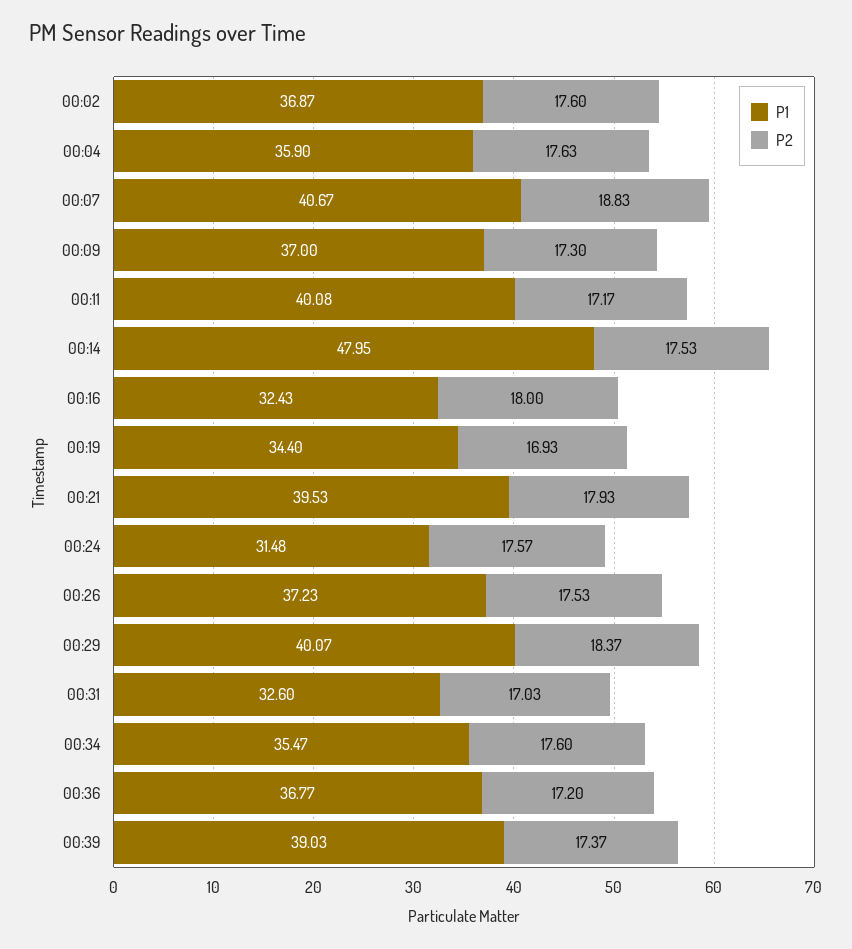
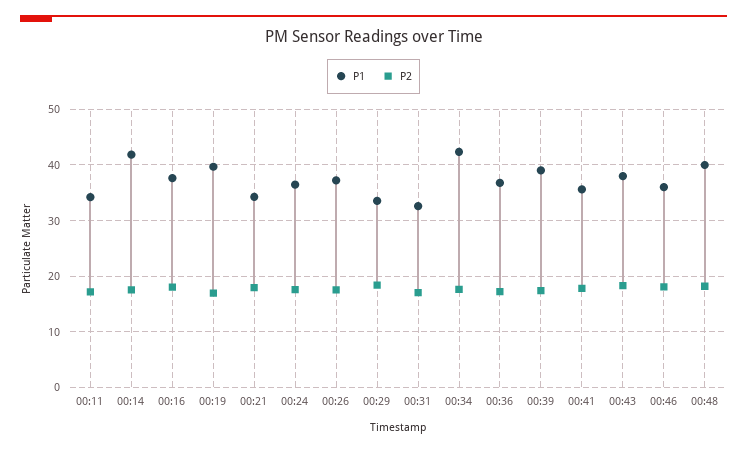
P1, 00:02: 36.87 -> none
P2, 00:02: 17.6 -> none
P1, 00:04: 35.9 -> none
P2, 00:04: 17.63 -> none
P1, 00:07: 40.67 -> none
P2, 00:07: 18.83 -> none
P1, 00:09: 37 -> none
P2, 00:09: 17.3 -> none
P1, 00:11: 40.08 -> 34
P1, 00:14: 47.95 -> 42
P1, 00:16: 32.43 -> 38
P1, 00:19: 34.4 -> 40
P1, 00:21: 39.53 -> 34
P1, 00:24: 31.48 -> 36
P1, 00:29: 40.07 -> 34
P1, 00:34: 35.47 -> 42
P1, 00:41: none -> 36
P2, 00:41: none -> 18
P1, 00:43: none -> 38
P2, 00:43: none -> 18
P1, 00:46: none -> 36
P2, 00:46: none -> 18
P1, 00:48: none -> 40
P2, 00:48: none -> 18

